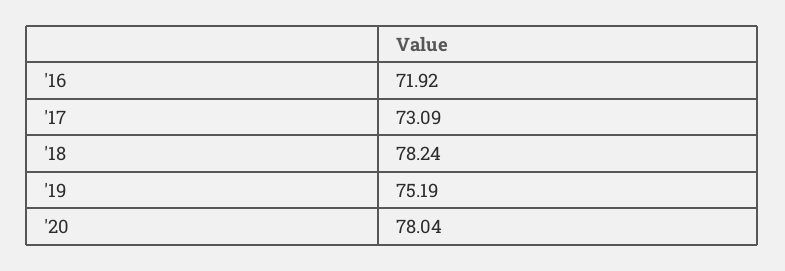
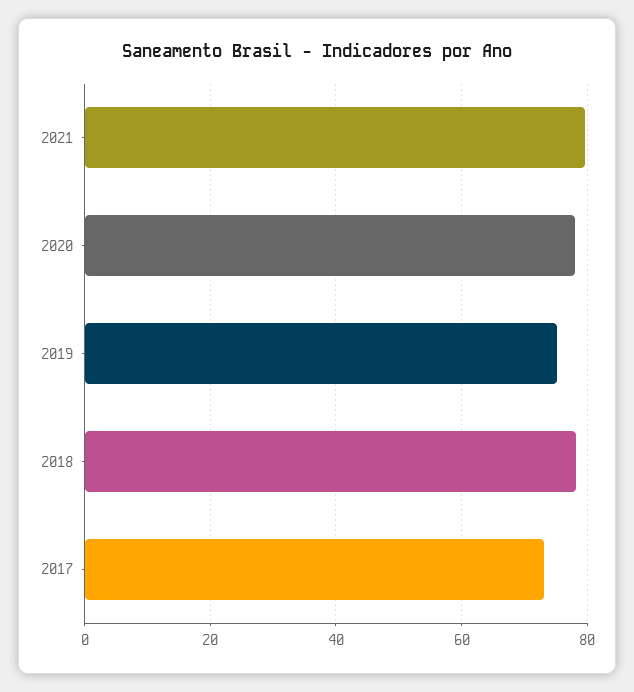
'16: 71.92 -> none
2021: none -> 80

